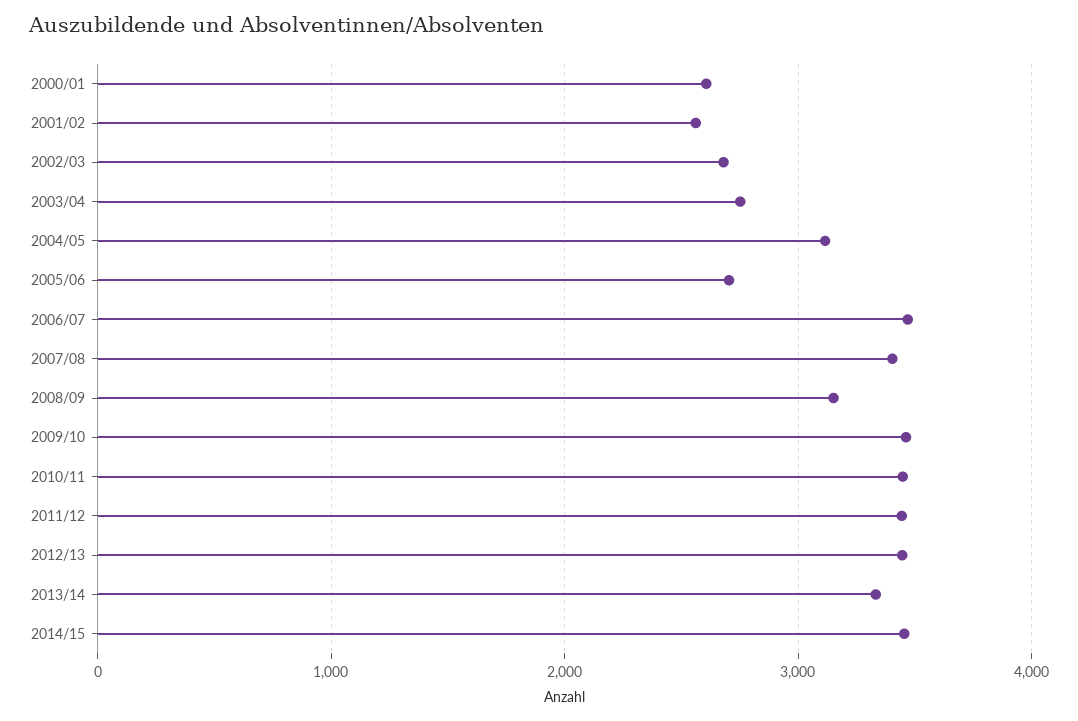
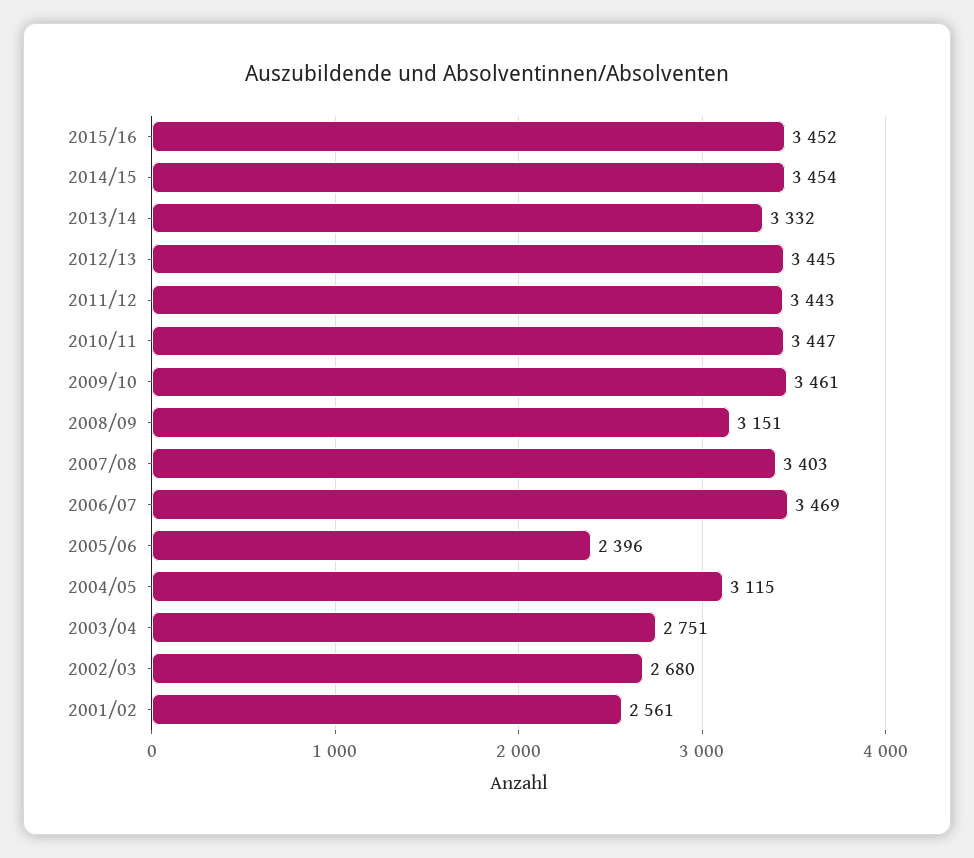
2000/01: 2600 -> none
2005/06: 2700 -> 2396
2015/16: none -> 3452

